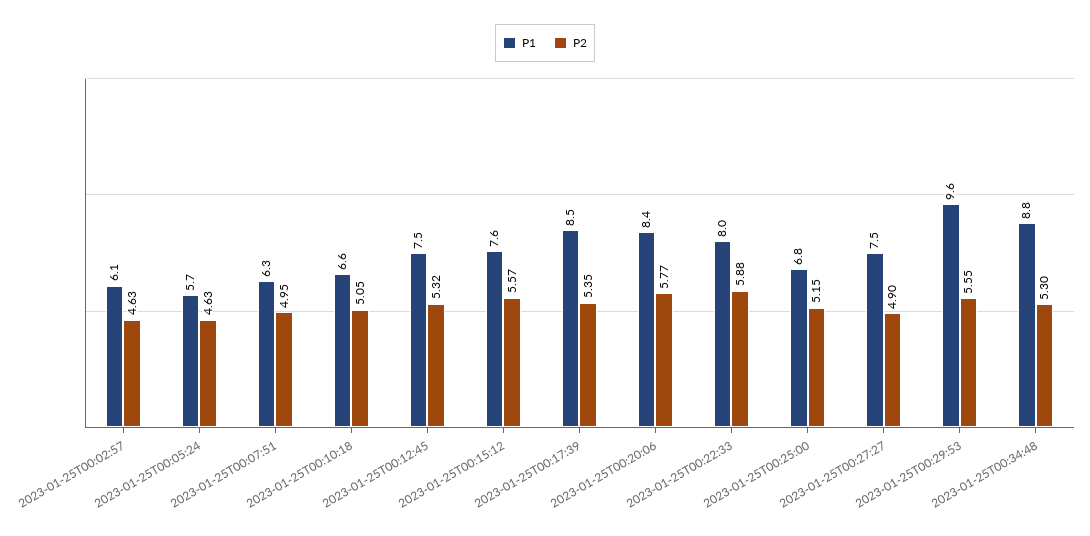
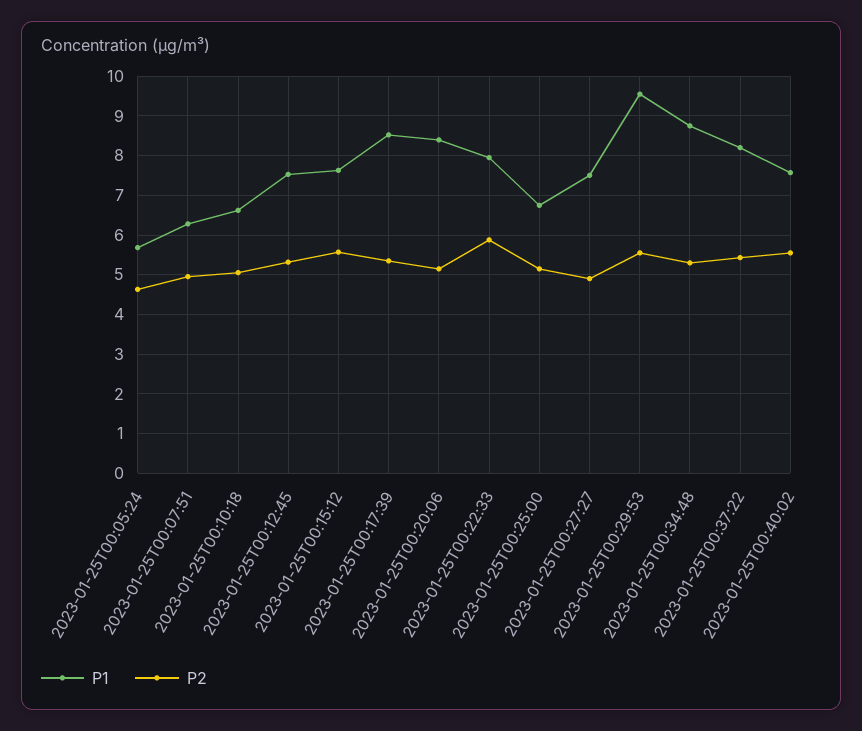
P1, 2023-01-25T00:02:57: 6.1 -> none
P2, 2023-01-25T00:02:57: 4.63 -> none
P2, 2023-01-25T00:20:06: 5.77 -> 5.2
P1, 2023-01-25T00:37:22: none -> 8.2
P2, 2023-01-25T00:37:22: none -> 5.4
P1, 2023-01-25T00:40:02: none -> 7.6
P2, 2023-01-25T00:40:02: none -> 5.6

